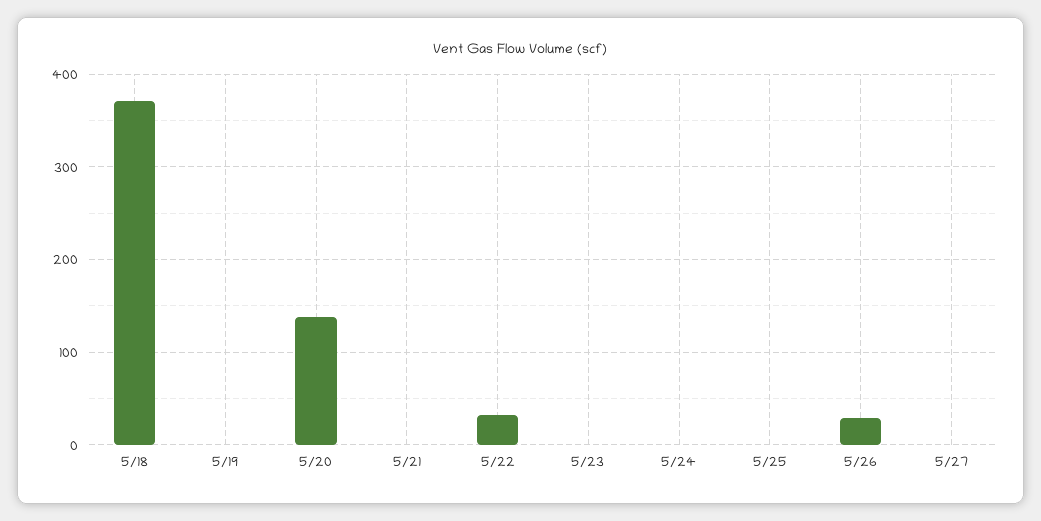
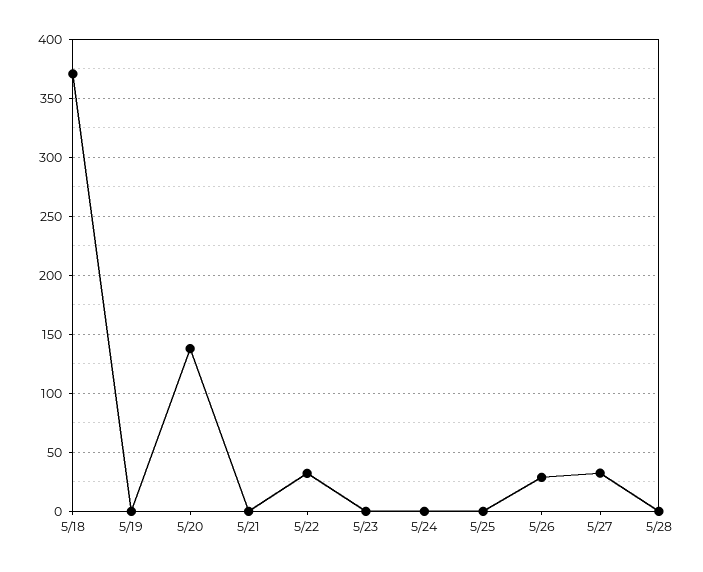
5/27: 0 -> 30
5/28: none -> 0

